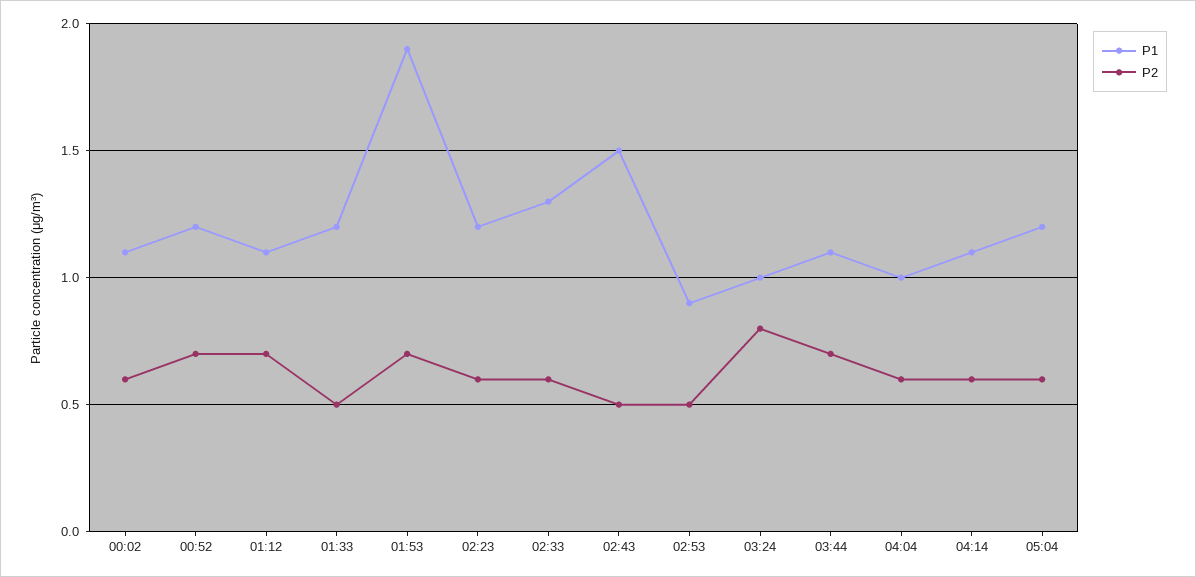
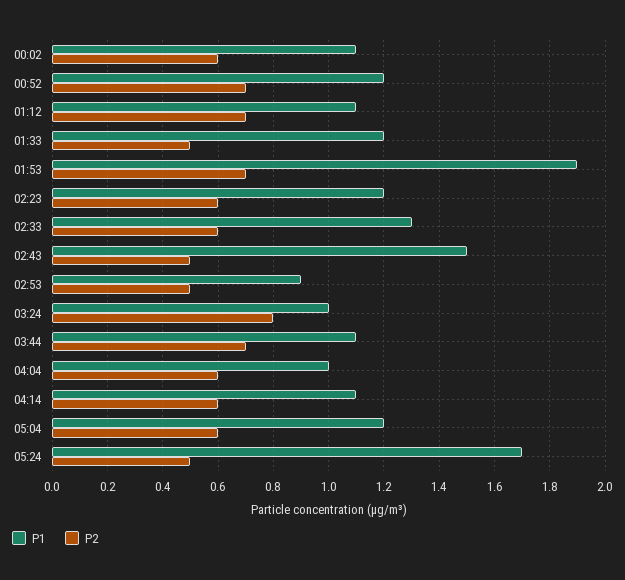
P1, 05:24: none -> 1.7
P2, 05:24: none -> 0.5

